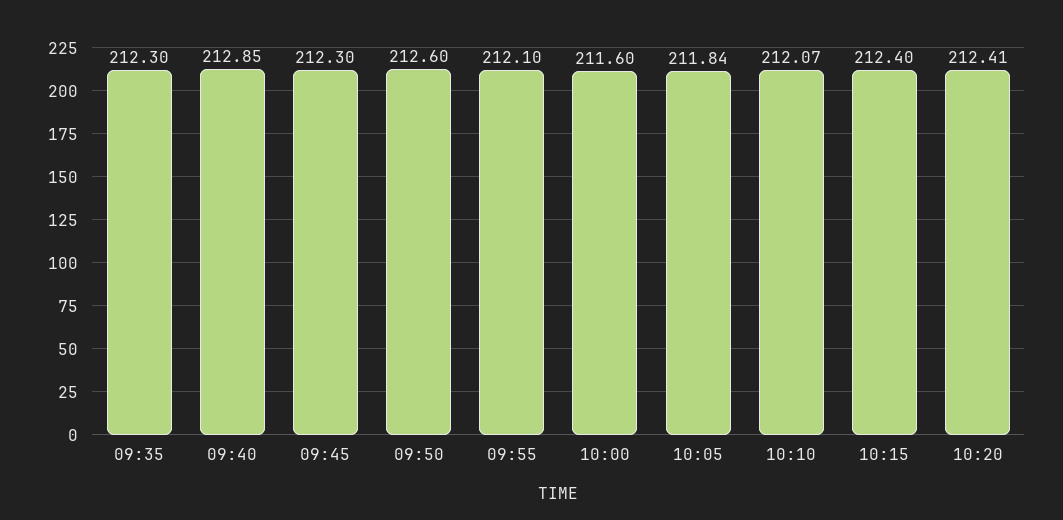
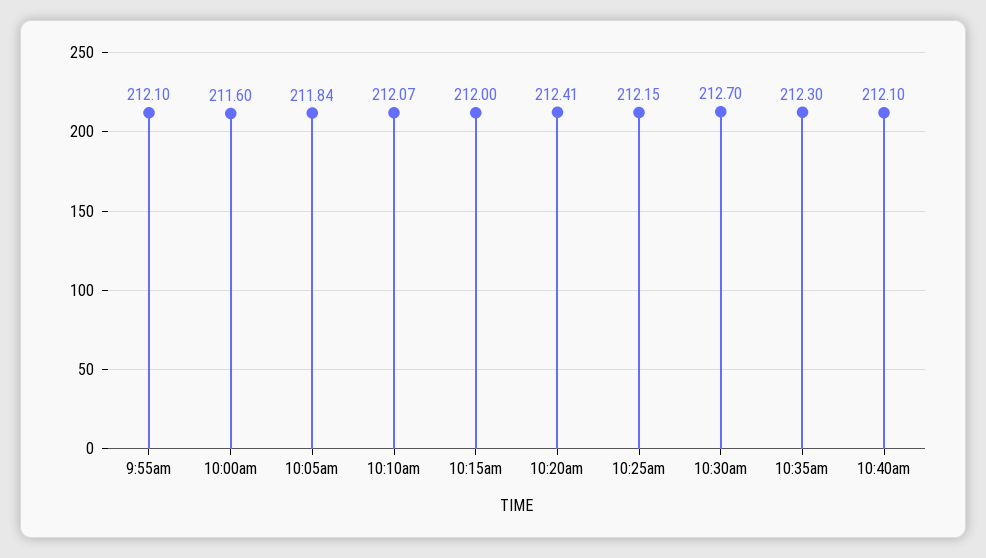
09:35: 212.3 -> none
09:40: 212.85 -> none
09:45: 212.3 -> none
09:50: 212.6 -> none
10:15: 212.4 -> 212
10:25am: none -> 212.15
10:30am: none -> 212.7
10:35am: none -> 212.3
10:40am: none -> 212.1

